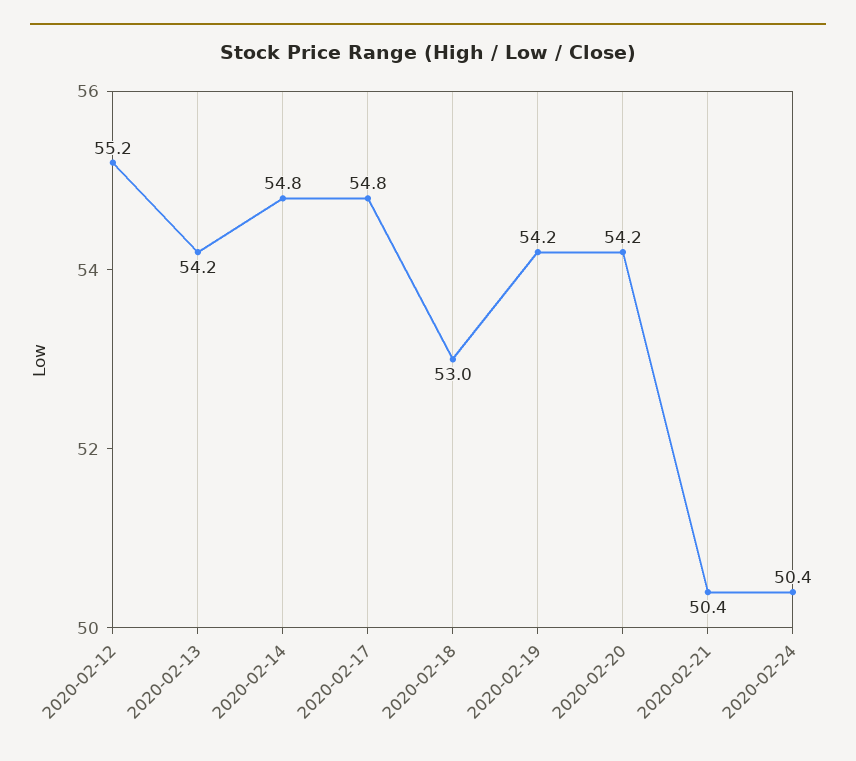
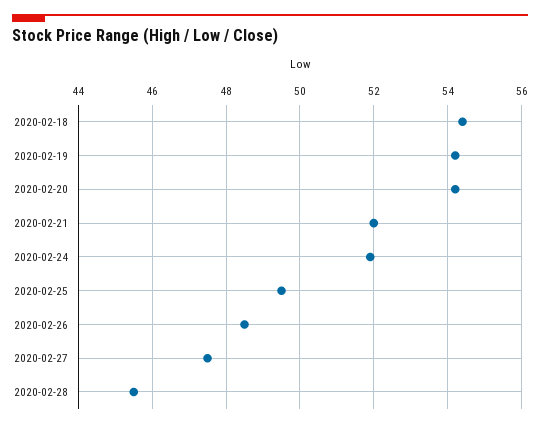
2020-02-12: 55.2 -> none
2020-02-13: 54.2 -> none
2020-02-14: 54.8 -> none
2020-02-17: 54.8 -> none
2020-02-18: 53 -> 54.5
2020-02-21: 50.4 -> 52
2020-02-24: 50.4 -> 52
2020-02-25: none -> 49.5
2020-02-26: none -> 48.5
2020-02-27: none -> 47.5
2020-02-28: none -> 45.5

